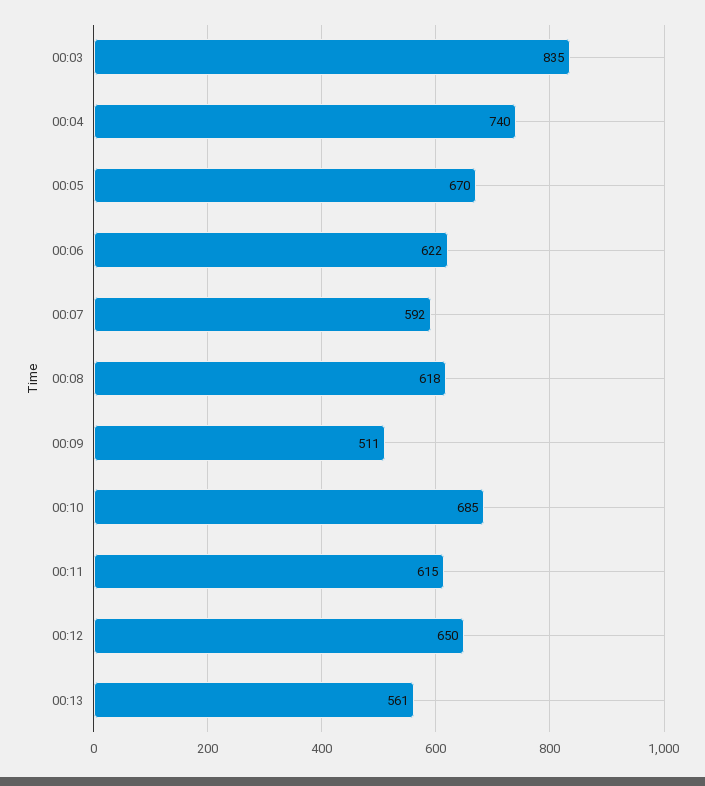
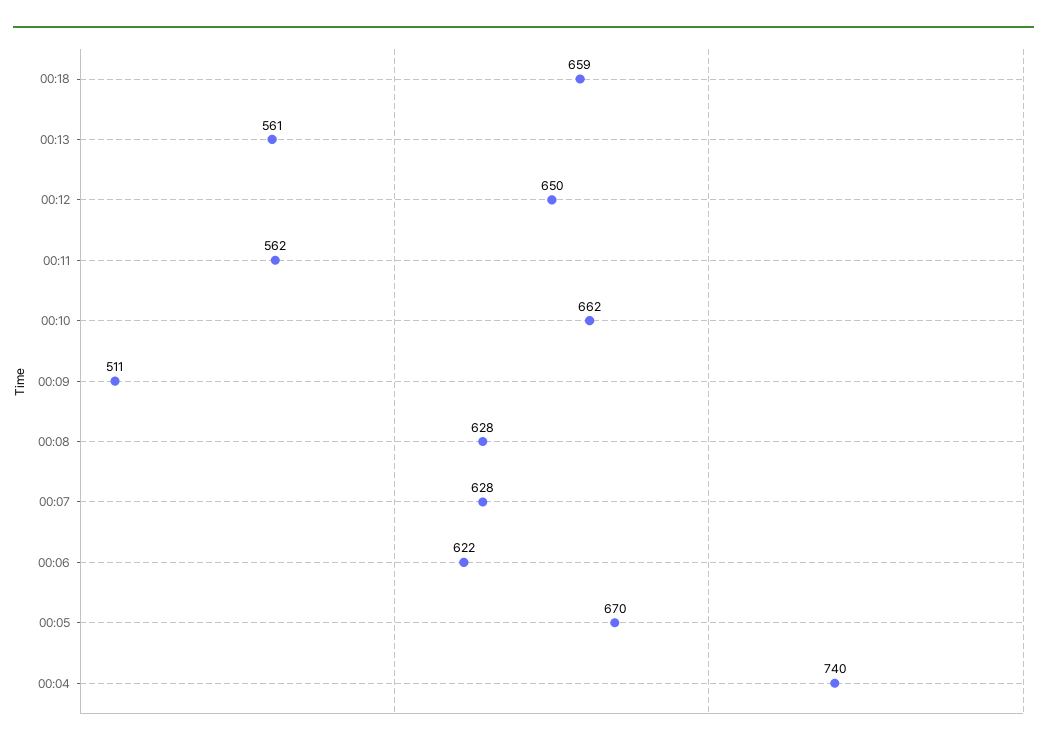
00:03: 835 -> none
00:07: 592 -> 628
00:08: 618 -> 628
00:10: 685 -> 662
00:11: 615 -> 562
00:18: none -> 659

